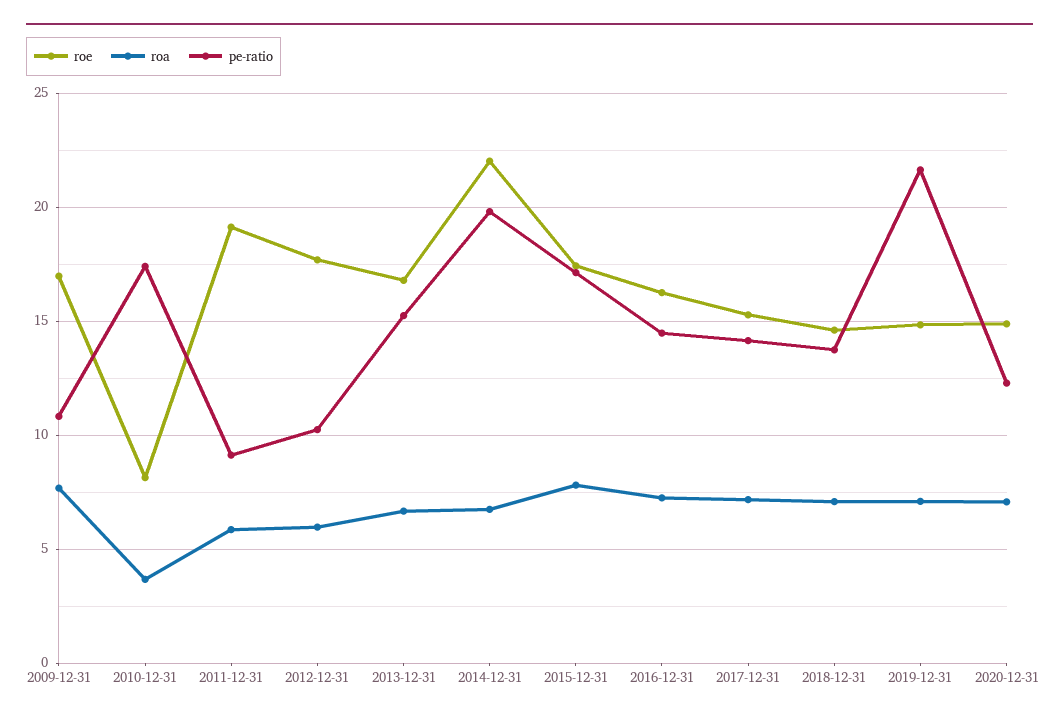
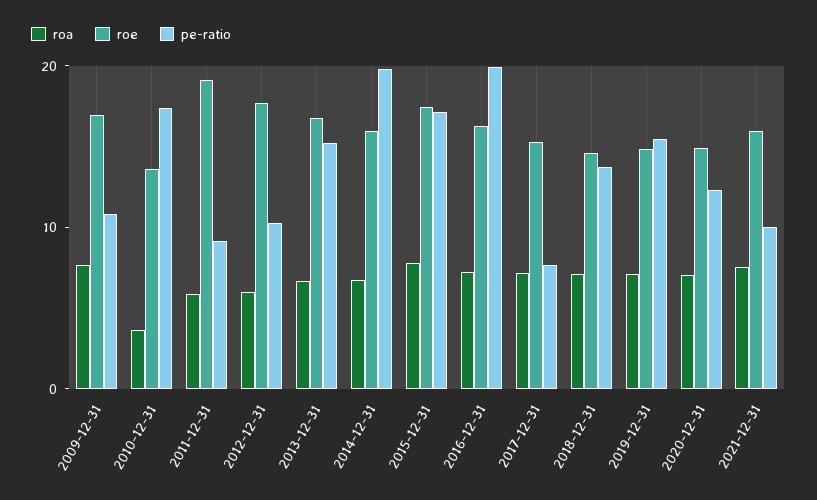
roe, 2010-12-31: 8 -> 14
roe, 2014-12-31: 22 -> 16
pe-ratio, 2016-12-31: 14.5 -> 20
pe-ratio, 2017-12-31: 14 -> 8
pe-ratio, 2019-12-31: 21.5 -> 16
roa, 2021-12-31: none -> 8
roe, 2021-12-31: none -> 16
pe-ratio, 2021-12-31: none -> 10

